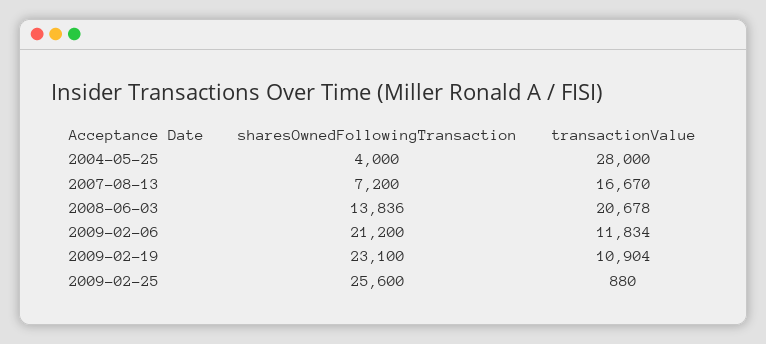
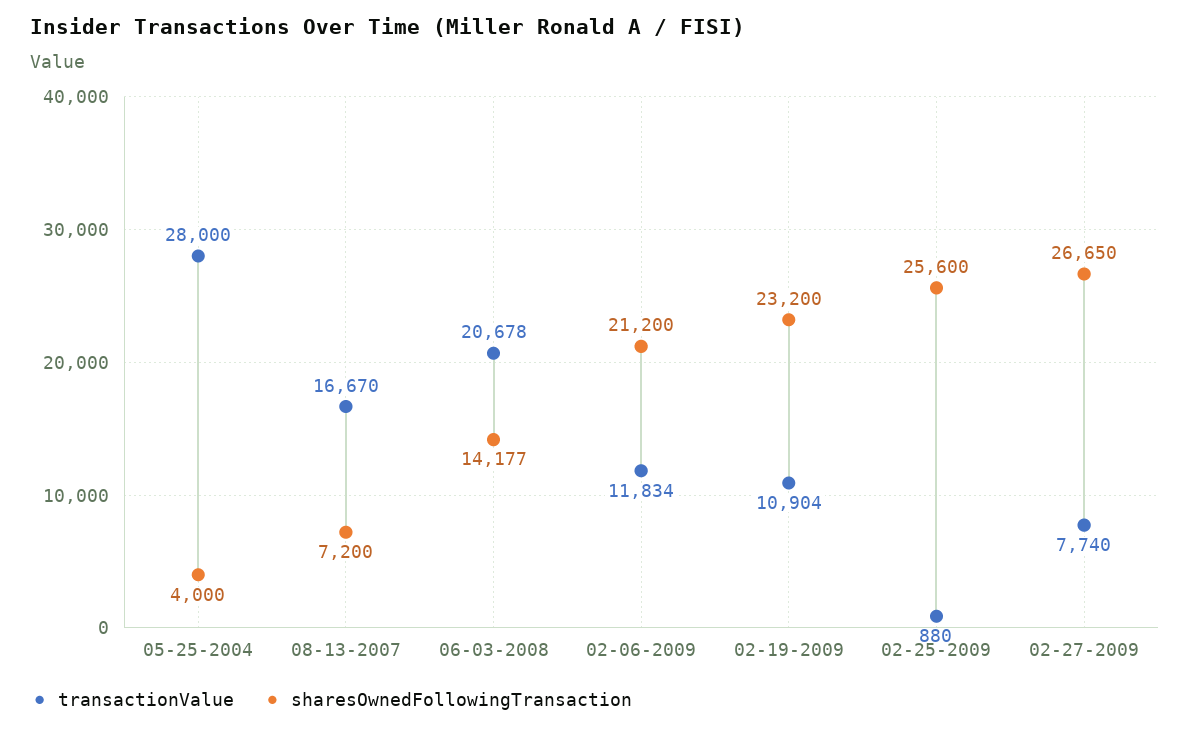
sharesOwnedFollowingTransaction, 2008-06-03: 13836 -> 14177
sharesOwnedFollowingTransaction, 2009-02-19: 23100 -> 23200
transactionValue, 02-27-2009: none -> 7740
sharesOwnedFollowingTransaction, 02-27-2009: none -> 26650

